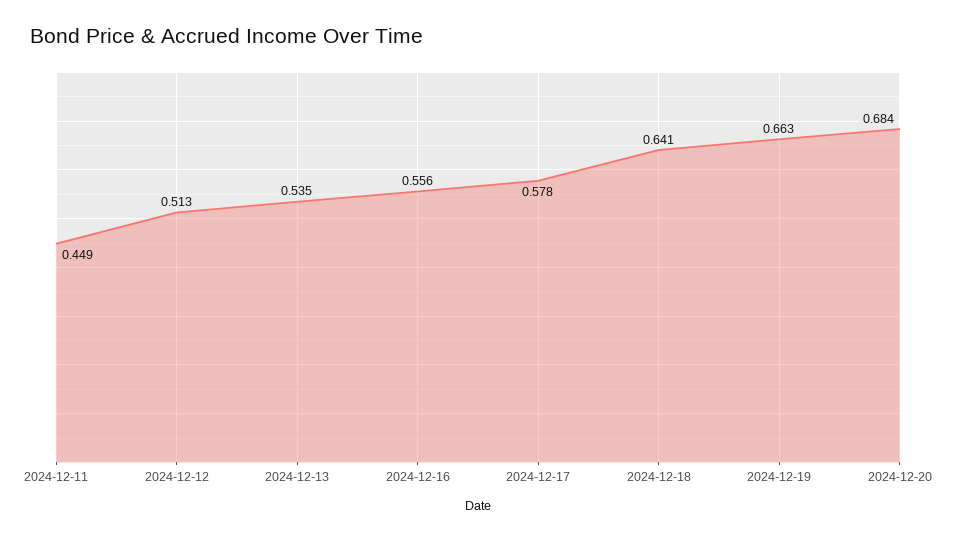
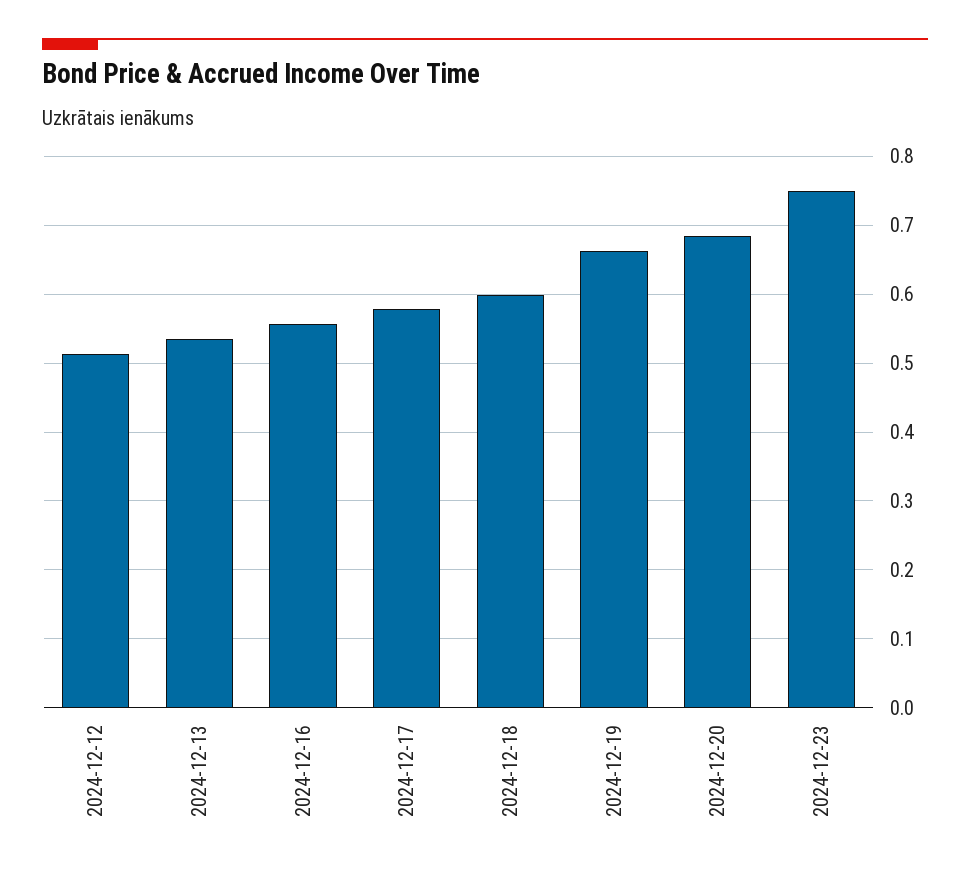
2024-12-11: 0.449 -> none
2024-12-18: 0.641 -> 0.6
2024-12-23: none -> 0.75

